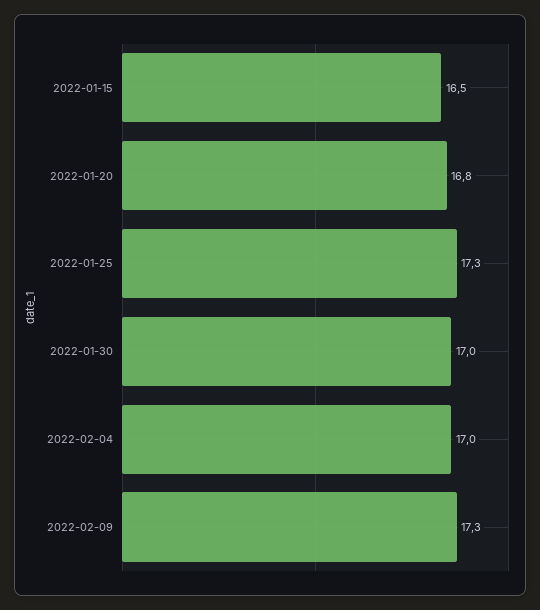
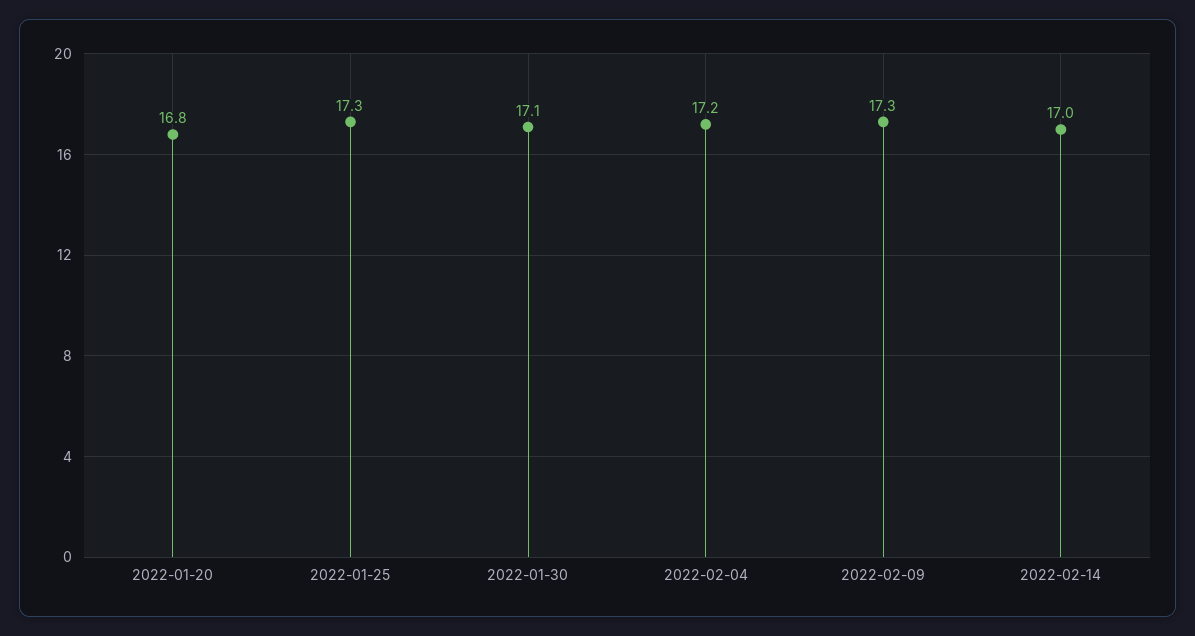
2022-01-15: 16.5 -> none
2022-01-30: 17 -> 17.1
2022-02-04: 17 -> 17.2
2022-02-14: none -> 17

